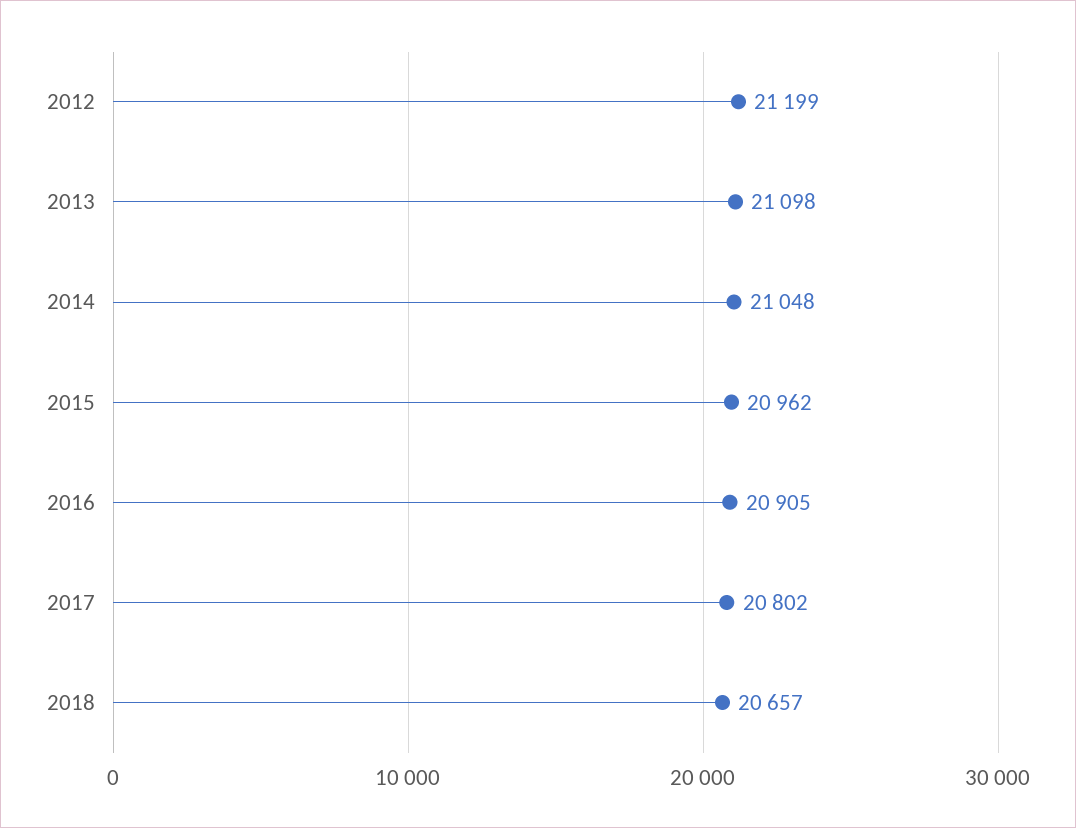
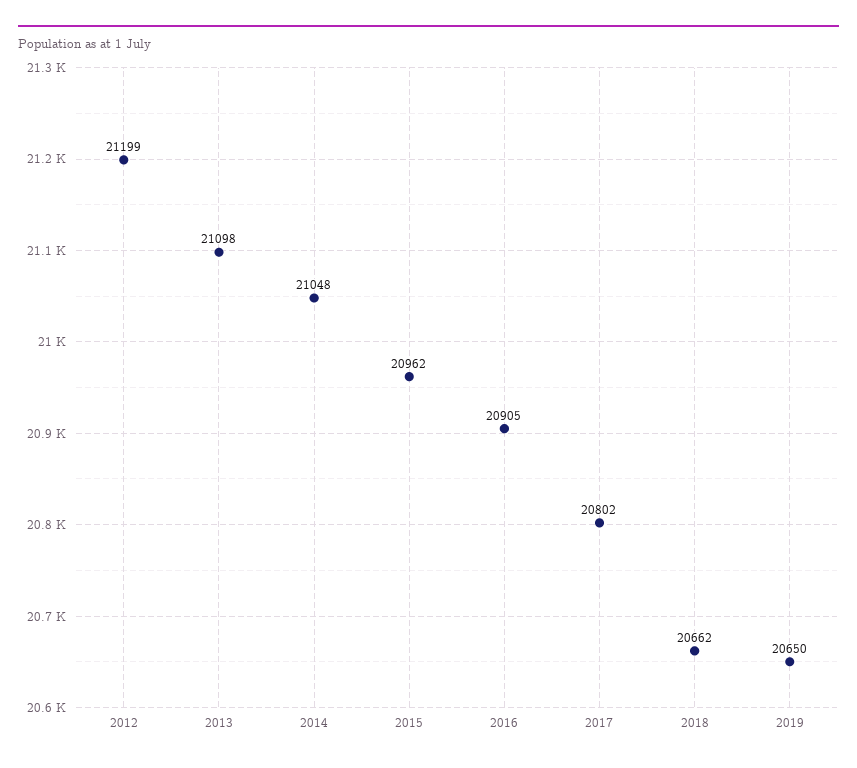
2018: 20657 -> 20662
2019: none -> 20650

